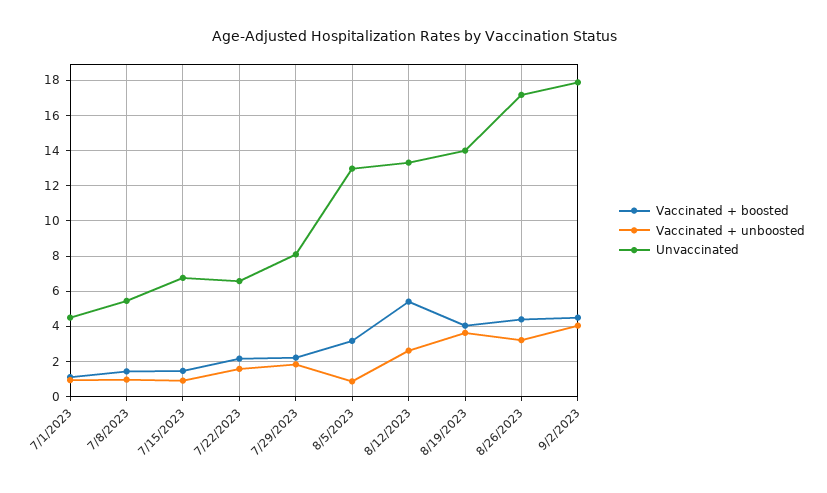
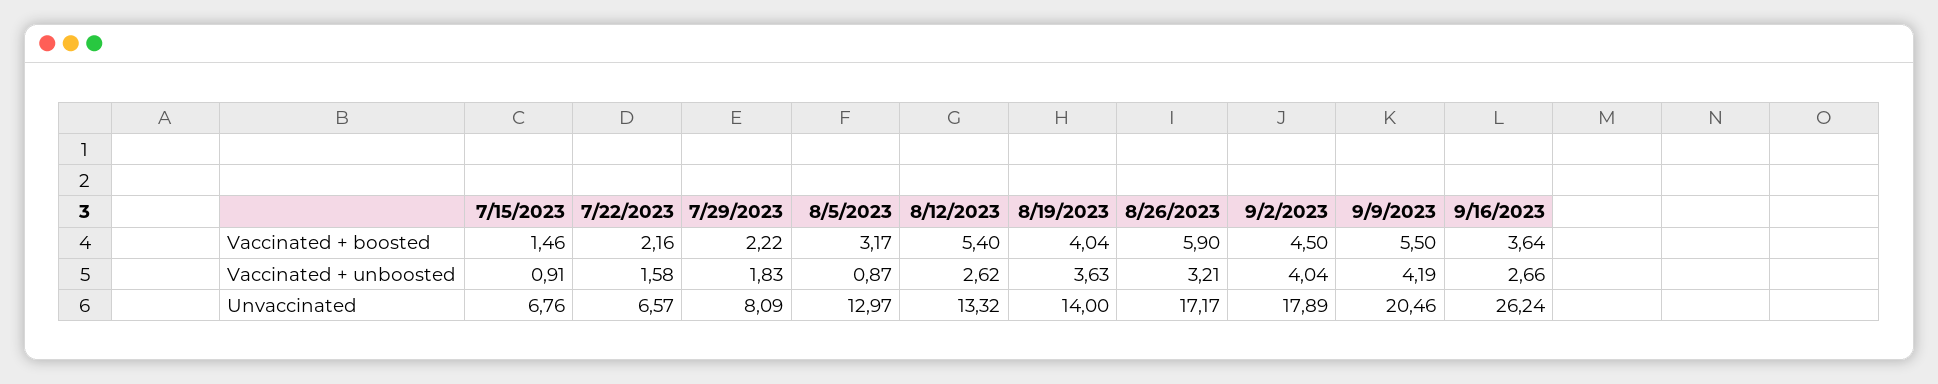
Vaccinated + boosted, 7/1/2023: 1 -> none
Vaccinated + unboosted, 7/1/2023: 1 -> none
Unvaccinated, 7/1/2023: 4.5 -> none
Vaccinated + boosted, 7/8/2023: 1.5 -> none
Vaccinated + unboosted, 7/8/2023: 1 -> none
Unvaccinated, 7/8/2023: 5.5 -> none
Vaccinated + boosted, 8/26/2023: 4.5 -> 5.9
Vaccinated + boosted, 9/9/2023: none -> 5.5
Vaccinated + boosted, 9/16/2023: none -> 3.64
Vaccinated + unboosted, 9/9/2023: none -> 4.19
Vaccinated + unboosted, 9/16/2023: none -> 2.66
Unvaccinated, 9/9/2023: none -> 20.46
Unvaccinated, 9/16/2023: none -> 26.24

